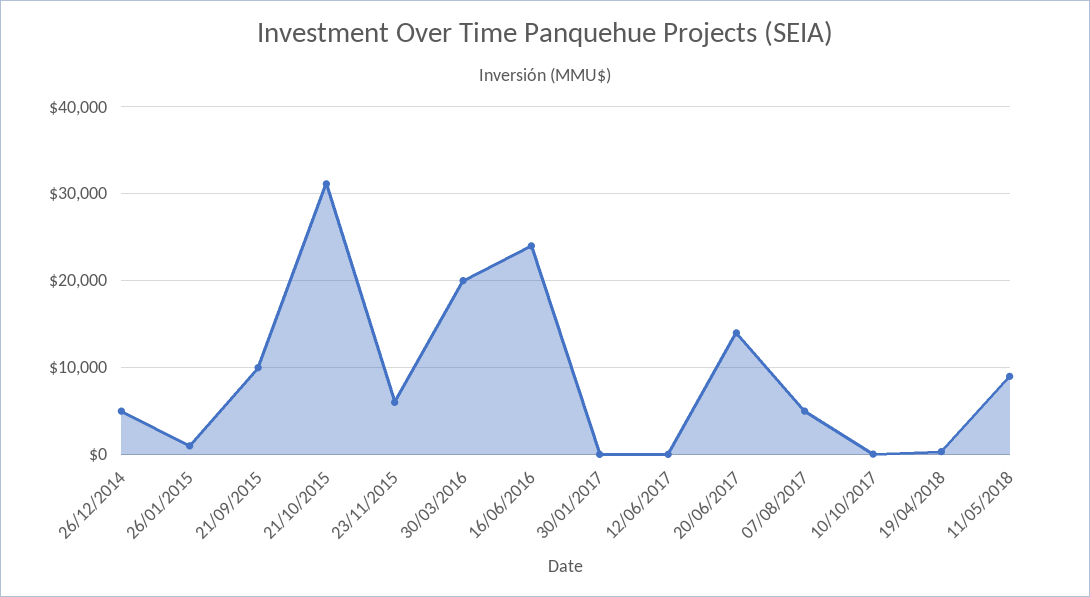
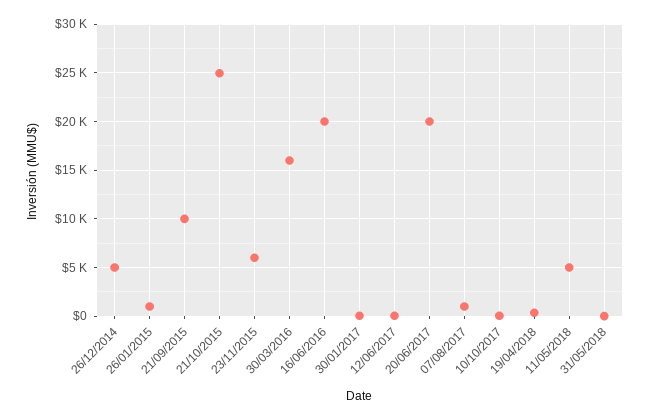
21/10/2015: 31000 -> 25000
30/03/2016: 20000 -> 16000
16/06/2016: 24000 -> 20000
20/06/2017: 14000 -> 20000
07/08/2017: 5000 -> 1000
11/05/2018: 9000 -> 5000
31/05/2018: none -> 0

